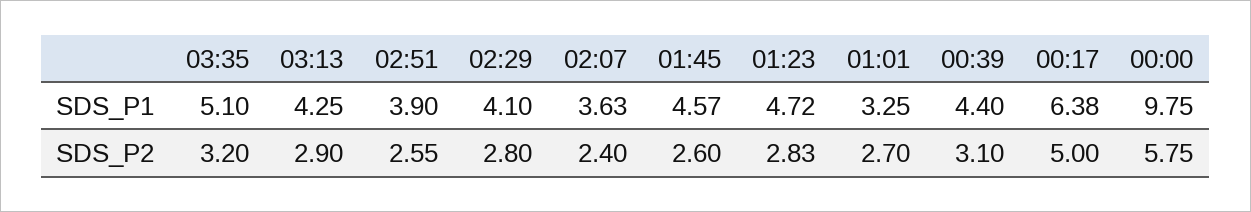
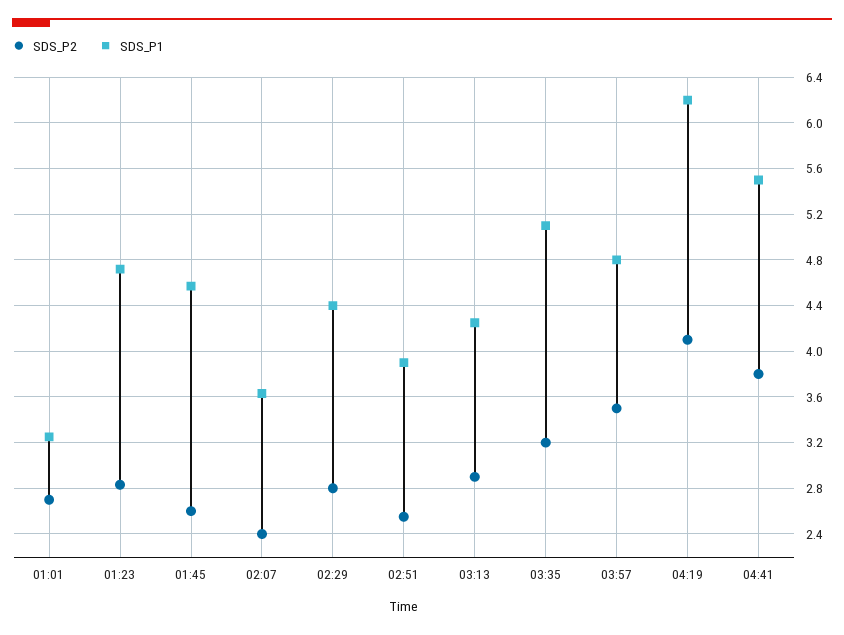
SDS_P1, 02:29: 4.1 -> 4.4
SDS_P1, 00:39: 4.4 -> none
SDS_P1, 00:17: 6.38 -> none
SDS_P1, 00:00: 9.75 -> none
SDS_P2, 00:39: 3.1 -> none
SDS_P2, 00:17: 5 -> none
SDS_P2, 00:00: 5.75 -> none
SDS_P2, 03:57: none -> 3.5
SDS_P1, 03:57: none -> 4.8
SDS_P2, 04:19: none -> 4.1
SDS_P1, 04:19: none -> 6.2
SDS_P2, 04:41: none -> 3.8
SDS_P1, 04:41: none -> 5.5

